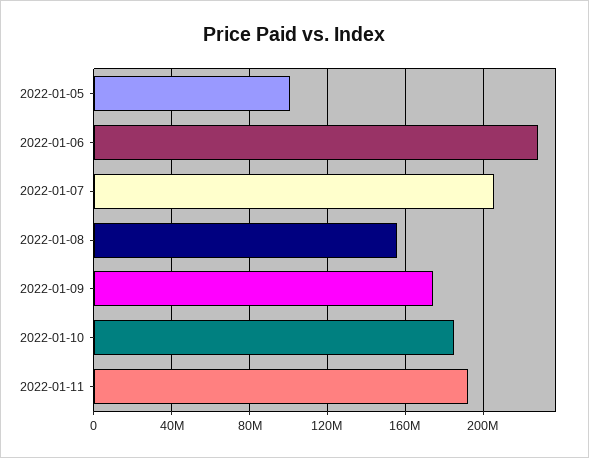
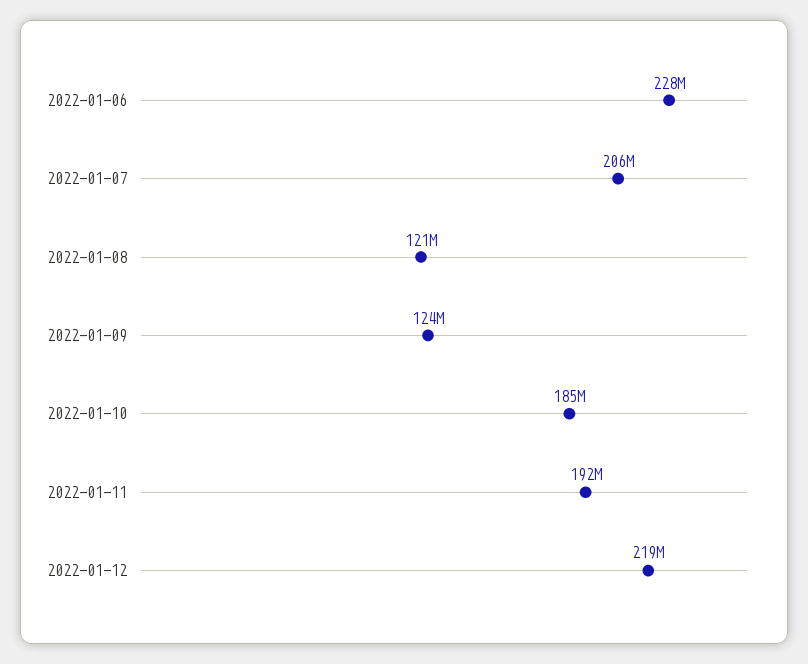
2022-01-05: 100000000 -> none
2022-01-08: 155000000 -> 121000000
2022-01-09: 175000000 -> 124000000
2022-01-12: none -> 219000000

